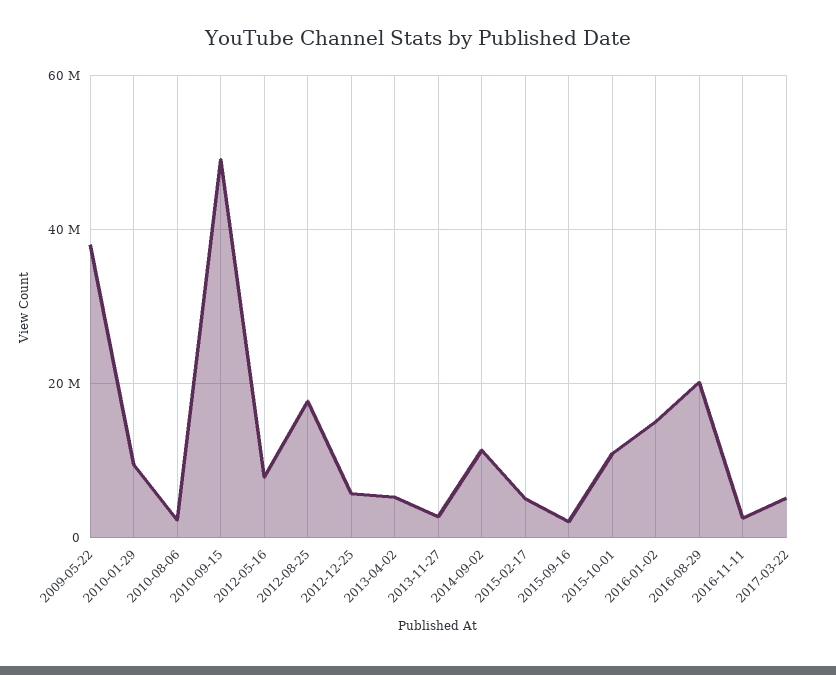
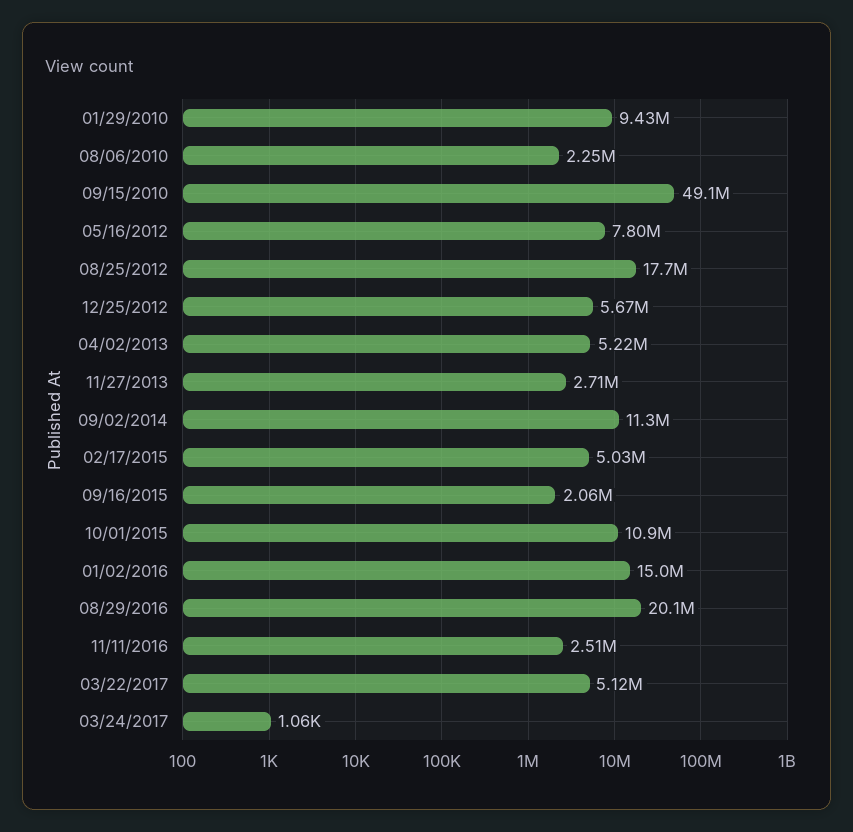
2009-05-22: 38000000 -> none
03/24/2017: none -> 1060

